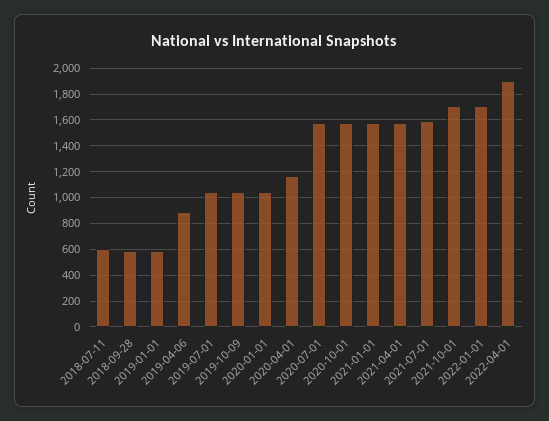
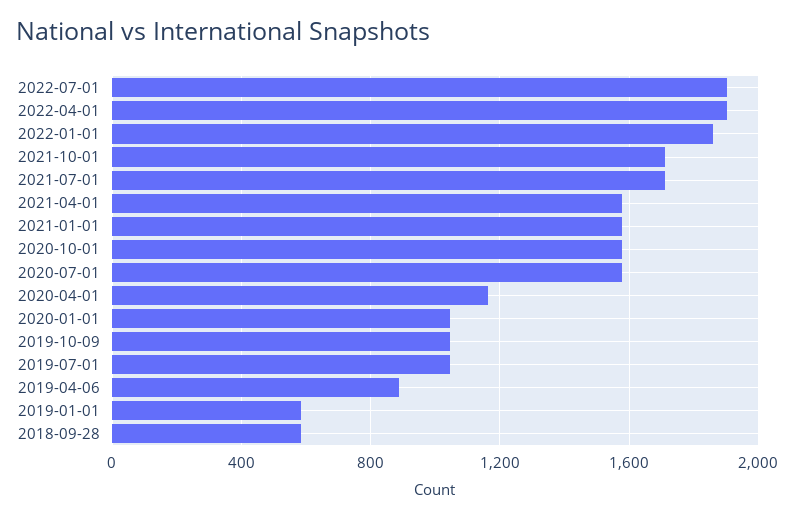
2018-07-11: 600 -> none
2021-07-01: 1600 -> 1700
2022-01-01: 1700 -> 1850
2022-07-01: none -> 1900

